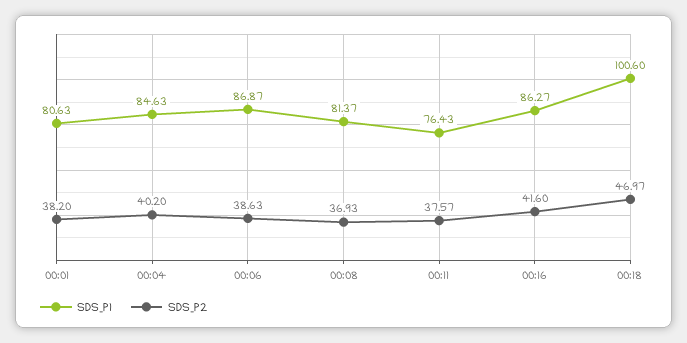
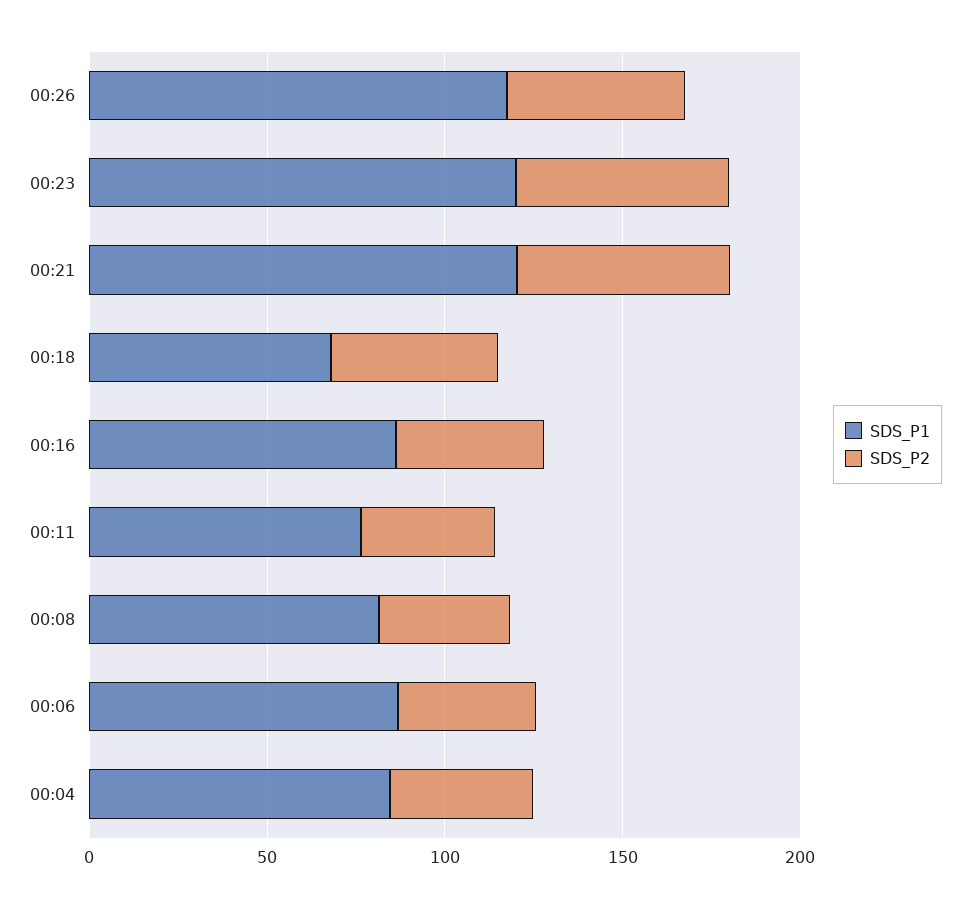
SDS_P1, 00:01: 80.63 -> none
SDS_P2, 00:01: 38.2 -> none
SDS_P1, 00:18: 100.6 -> 70
SDS_P1, 00:26: none -> 120
SDS_P2, 00:26: none -> 50
SDS_P1, 00:23: none -> 120
SDS_P2, 00:23: none -> 60
SDS_P1, 00:21: none -> 120
SDS_P2, 00:21: none -> 60

